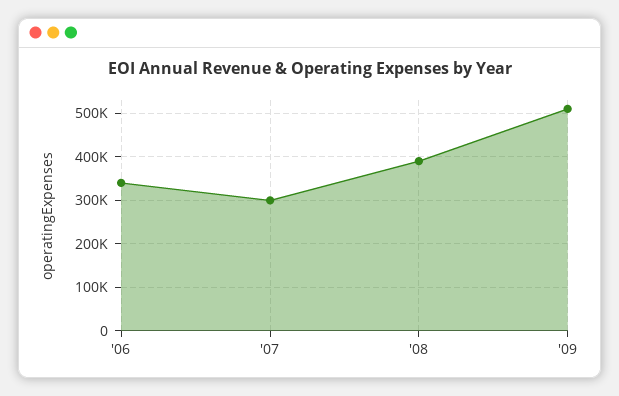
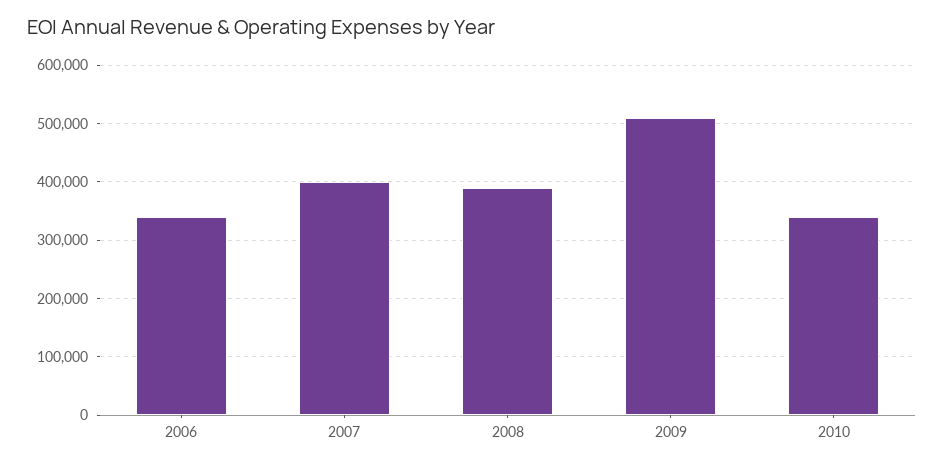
'07: 300000 -> 400000
2010: none -> 340000

